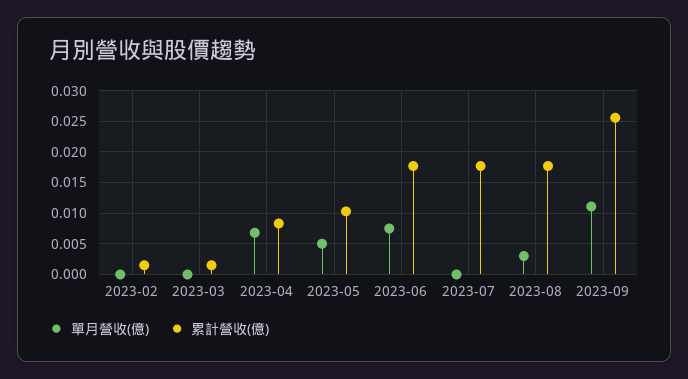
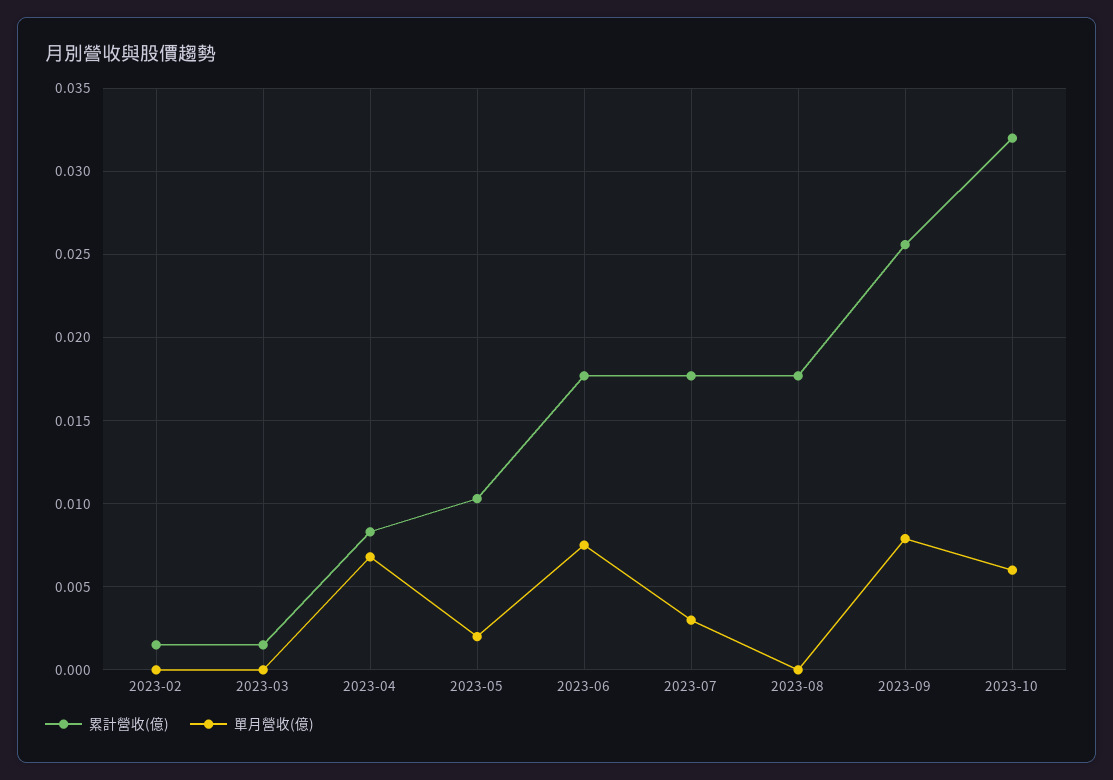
單月營收(億), 2023-05: 0.005 -> 0.002
單月營收(億), 2023-07: 0 -> 0.003
單月營收(億), 2023-08: 0.003 -> 0
單月營收(億), 2023-09: 0.011 -> 0.008
累計營收(億), 2023-10: none -> 0.032
單月營收(億), 2023-10: none -> 0.006

